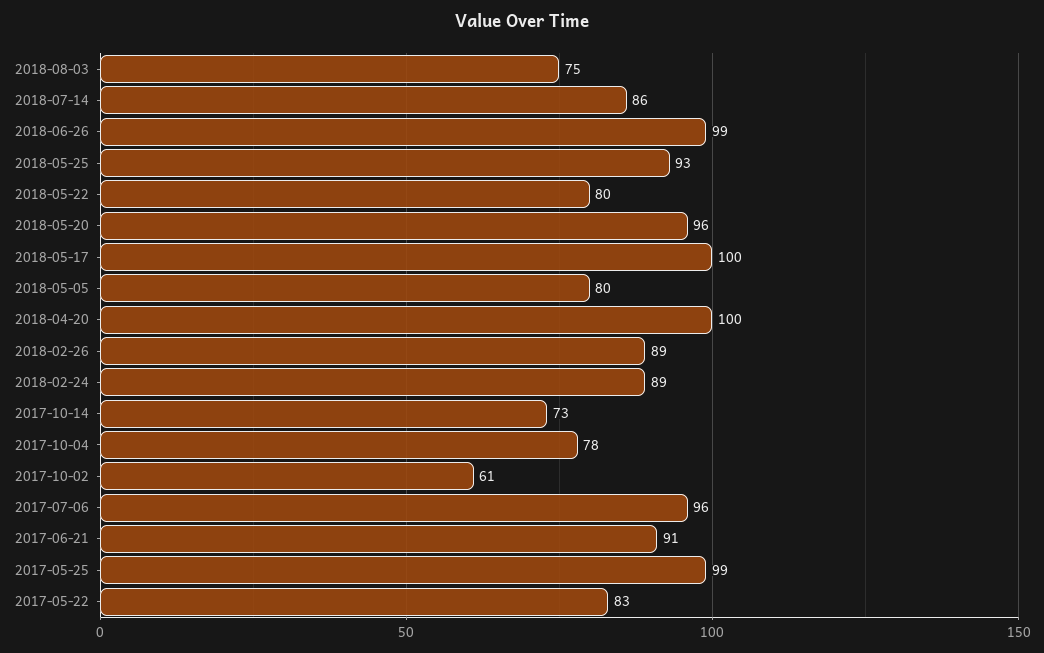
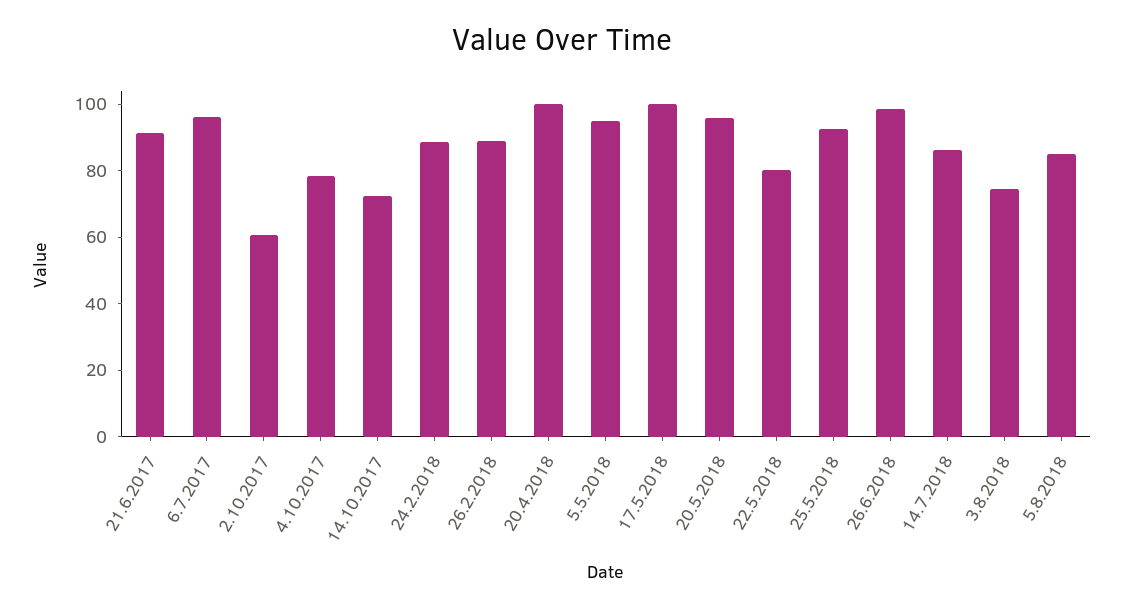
2018-05-05: 80 -> 95
2017-05-25: 99 -> none
2017-05-22: 83 -> none
5.8.2018: none -> 85

